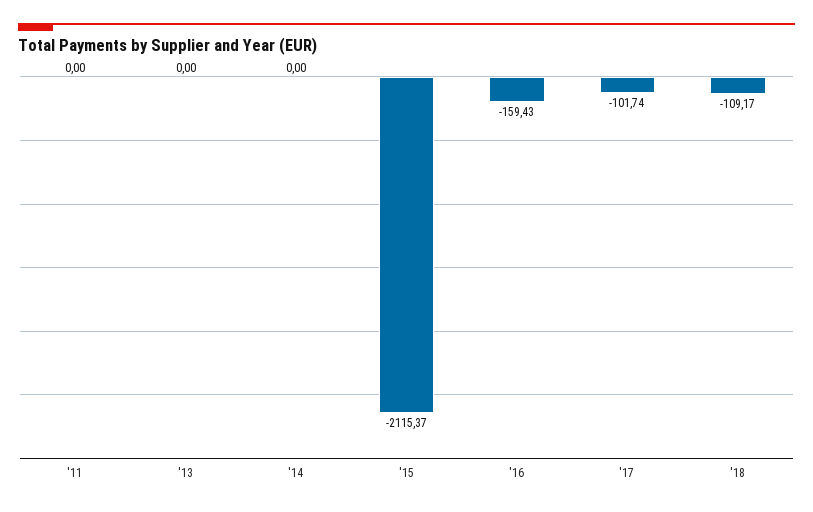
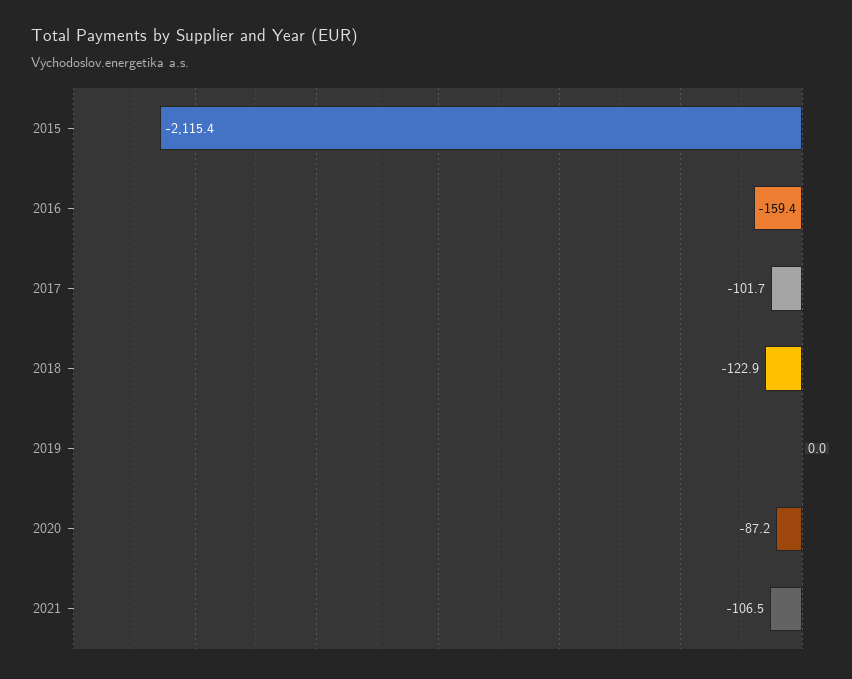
'11: 0 -> none
'13: 0 -> none
'14: 0 -> none
'18: -109.17 -> -122.9
2019: none -> 0
2020: none -> -87.2
2021: none -> -106.5

